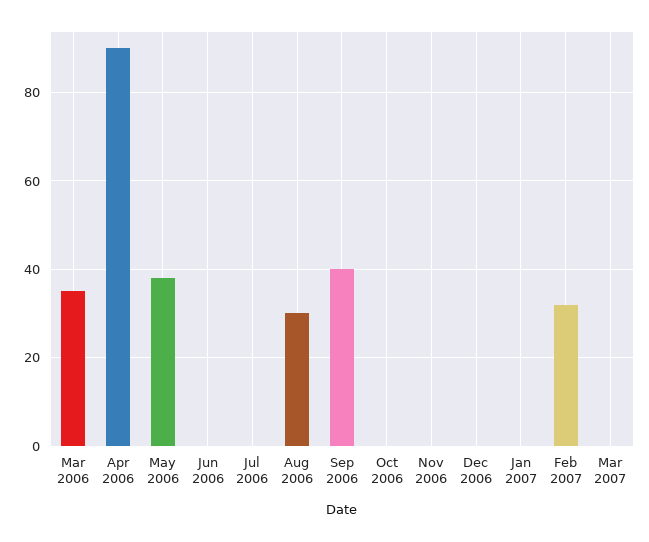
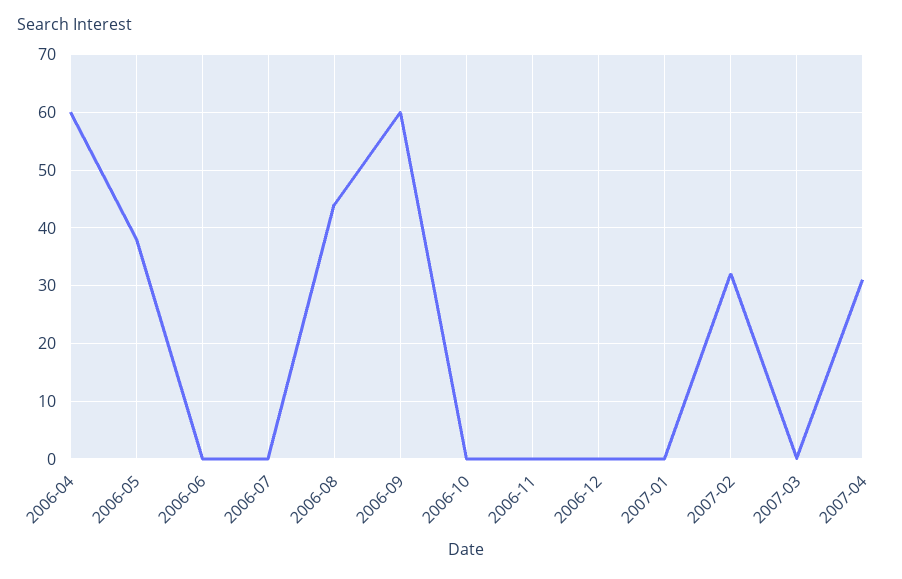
Mar 2006: 35 -> none
Apr 2006: 90 -> 60
Aug 2006: 30 -> 45
Sep 2006: 40 -> 60
2007-04: none -> 30

